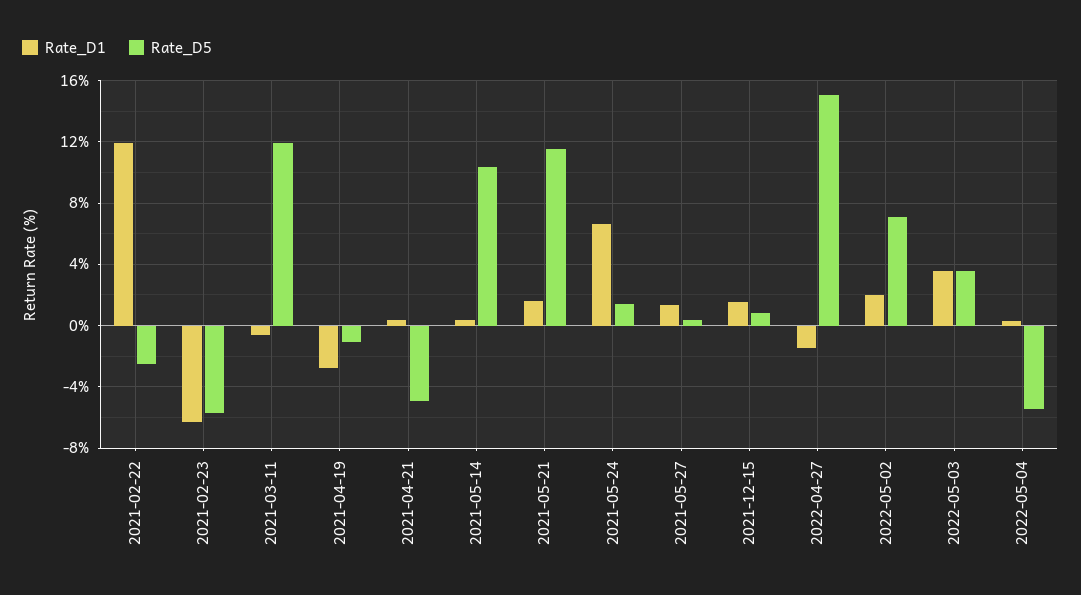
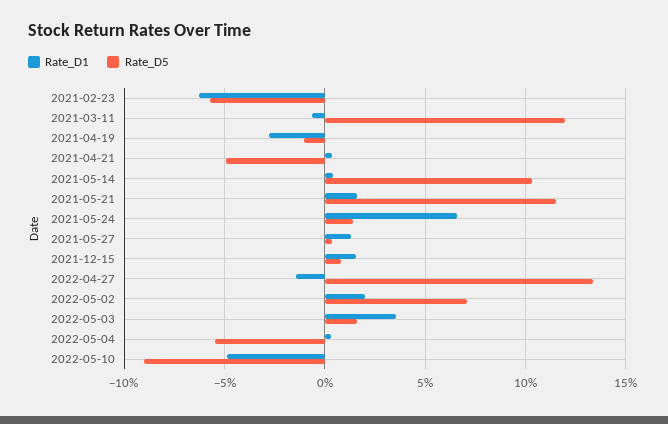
Rate_D1, 2021-02-22: 12 -> none
Rate_D5, 2021-02-22: -2.5 -> none
Rate_D5, 2022-04-27: 15 -> 13.5
Rate_D5, 2022-05-03: 3.5 -> 1.5
Rate_D1, 2022-05-10: none -> -5
Rate_D5, 2022-05-10: none -> -9

